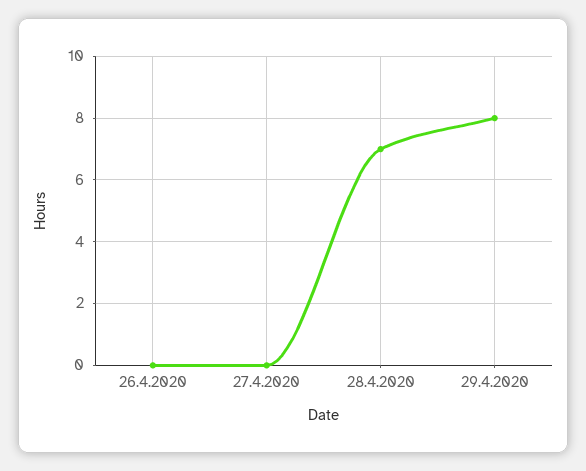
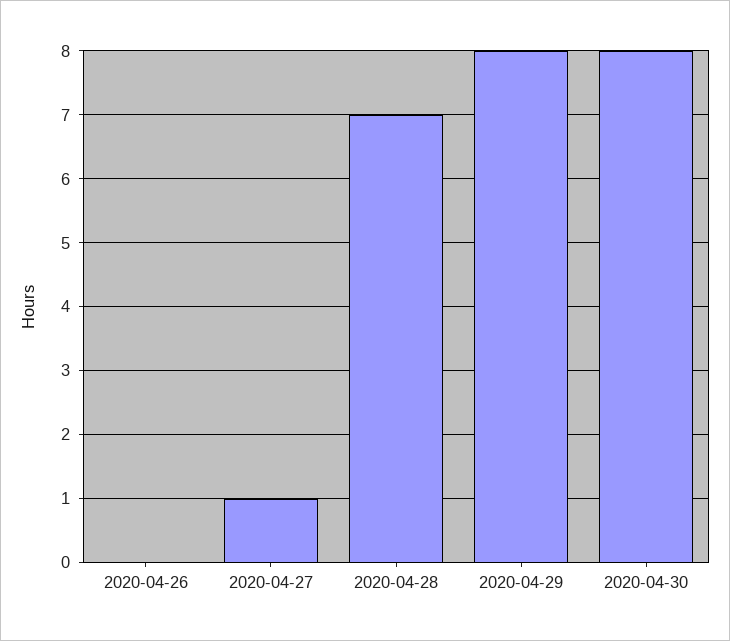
27.4.2020: 0 -> 1
2020-04-30: none -> 8

